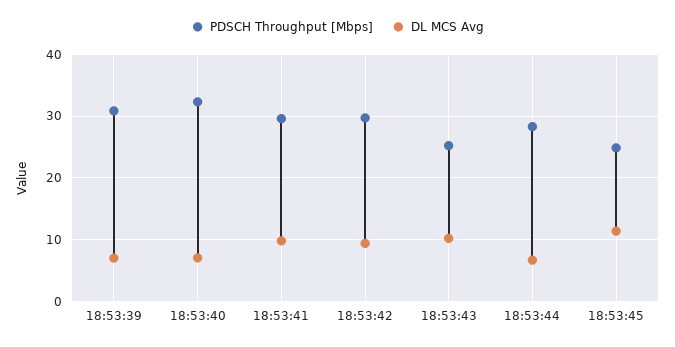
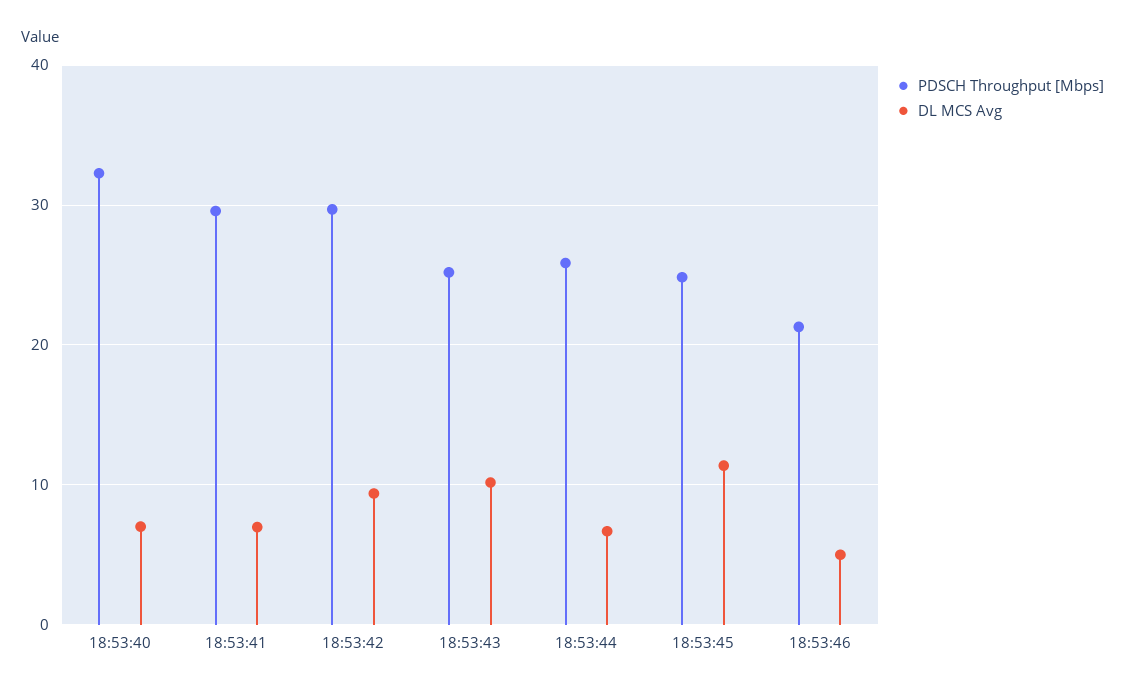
PDSCH Throughput [Mbps], 18:53:39: 31 -> none
DL MCS Avg, 18:53:39: 7 -> none
DL MCS Avg, 18:53:41: 10 -> 7
PDSCH Throughput [Mbps], 18:53:44: 28 -> 26
PDSCH Throughput [Mbps], 18:53:46: none -> 21
DL MCS Avg, 18:53:46: none -> 5

